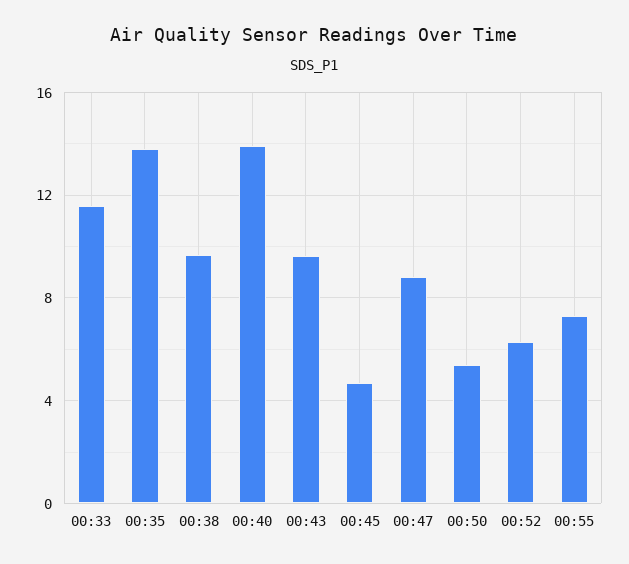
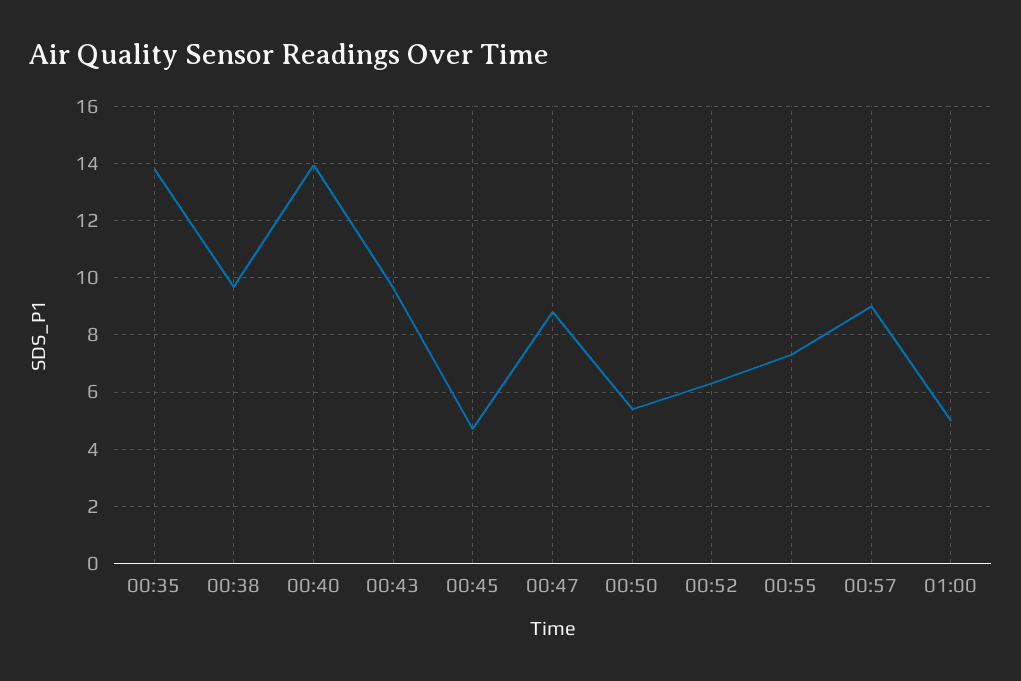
00:33: 11.5 -> none
00:57: none -> 9
01:00: none -> 5

